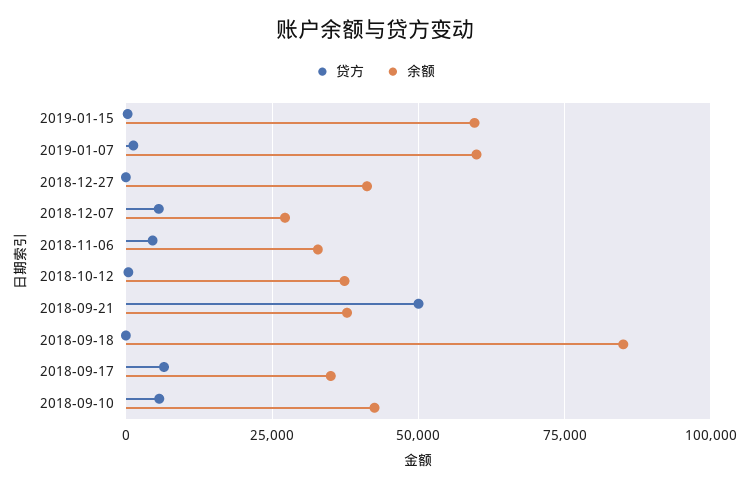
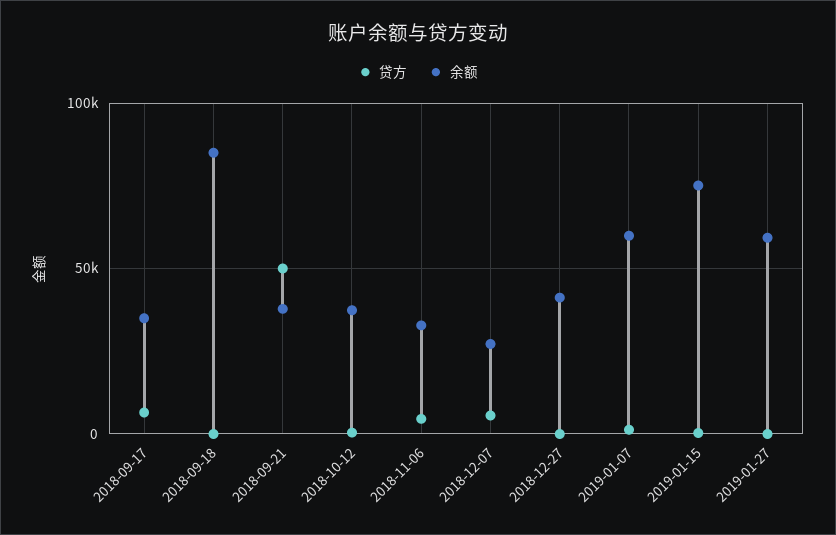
余额, 2019-01-15: 60000 -> 75000
贷方, 2018-09-10: 5000 -> none
余额, 2018-09-10: 42500 -> none
贷方, 2019-01-27: none -> 0
余额, 2019-01-27: none -> 60000

